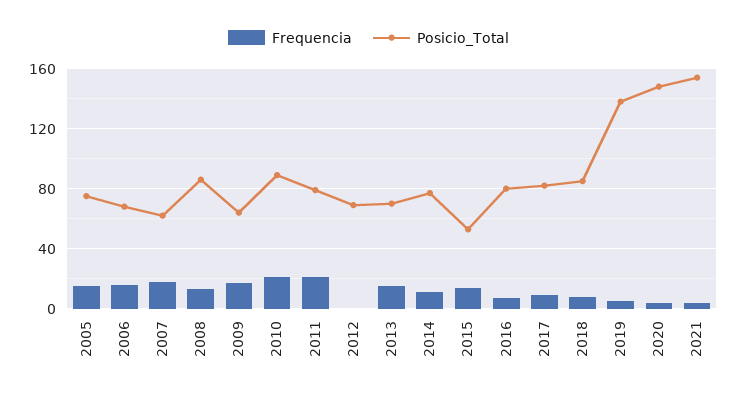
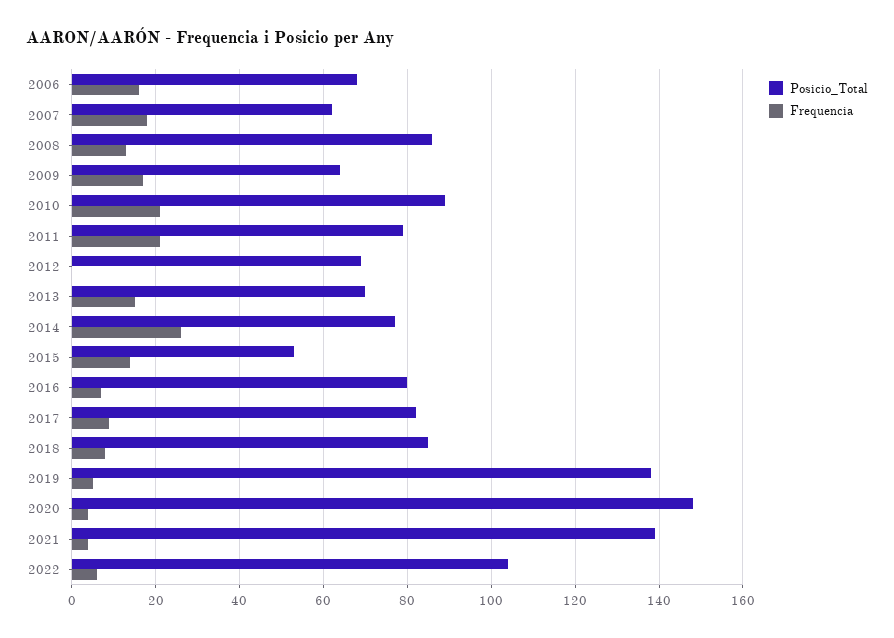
Frequencia, 2005: 15 -> none
Posicio_Total, 2005: 75 -> none
Frequencia, 2014: 10 -> 25
Posicio_Total, 2021: 155 -> 140
Posicio_Total, 2022: none -> 105
Frequencia, 2022: none -> 5

